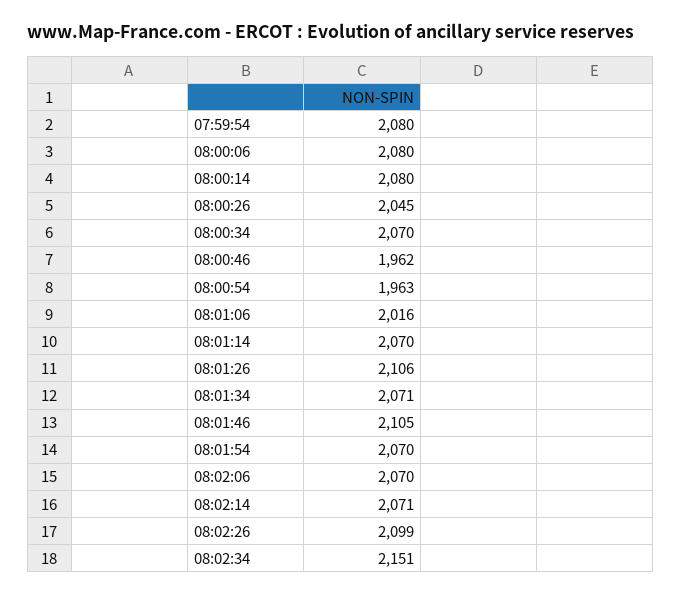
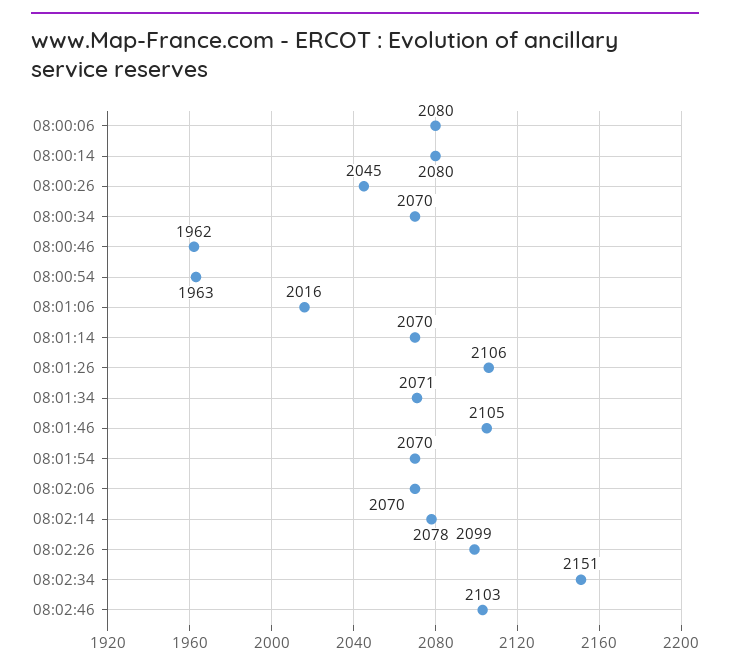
07:59:54: 2080 -> none
08:02:14: 2071 -> 2078
08:02:46: none -> 2103

